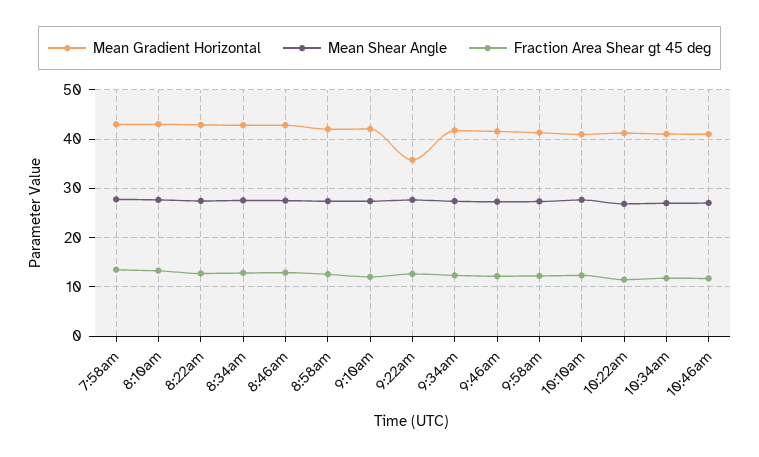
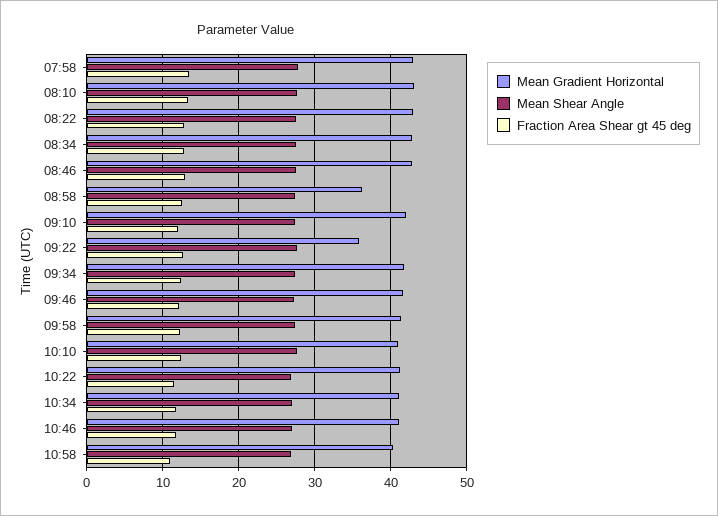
Mean Gradient Horizontal, 8:58am: 42 -> 36
Mean Gradient Horizontal, 10:58: none -> 40
Mean Shear Angle, 10:58: none -> 27
Fraction Area Shear gt 45 deg, 10:58: none -> 11

